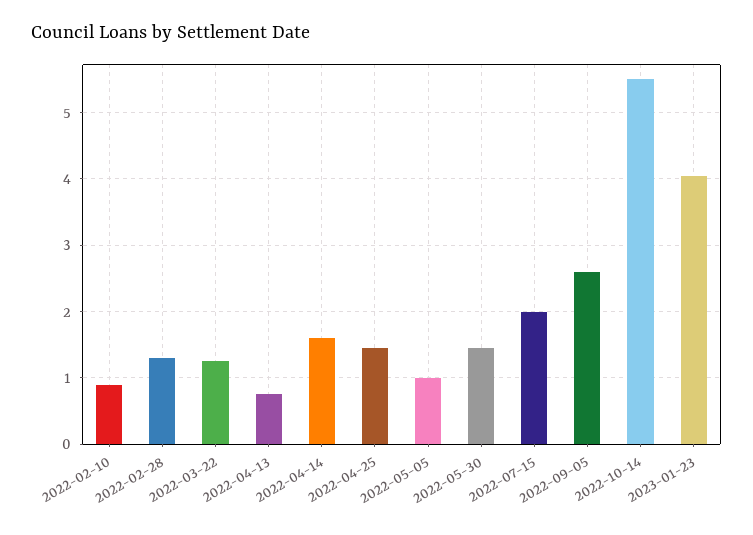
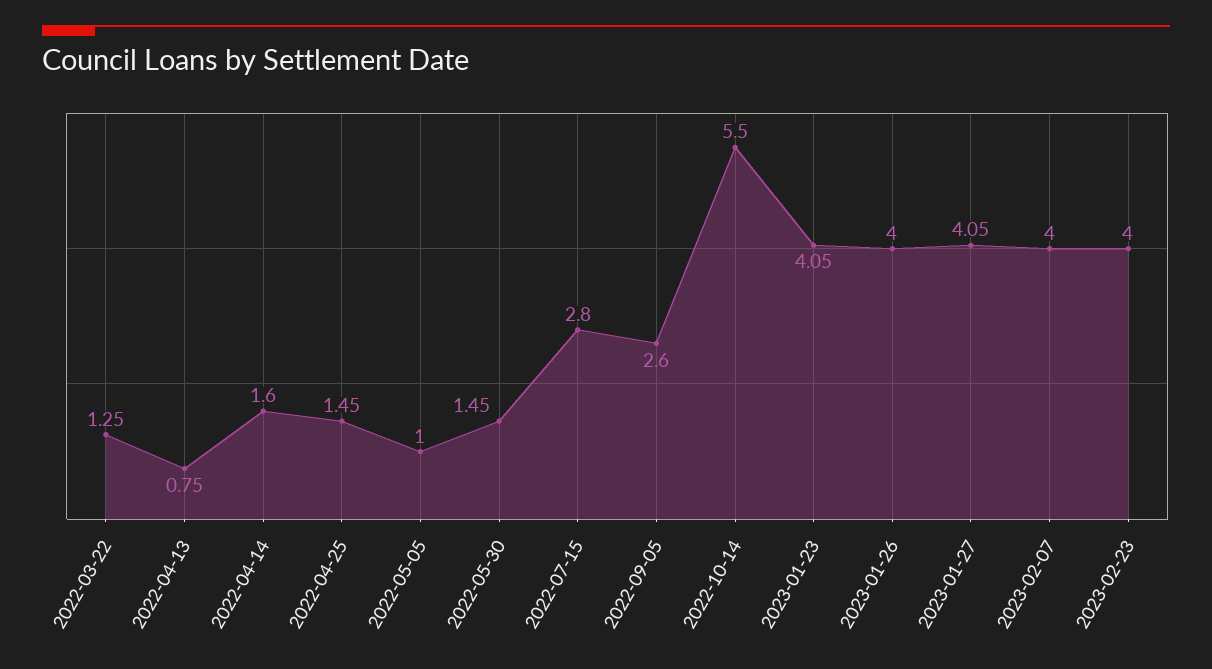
2022-02-10: 0.9 -> none
2022-02-28: 1.3 -> none
2022-07-15: 2 -> 2.8
2023-01-26: none -> 4
2023-01-27: none -> 4.05
2023-02-07: none -> 4
2023-02-23: none -> 4

